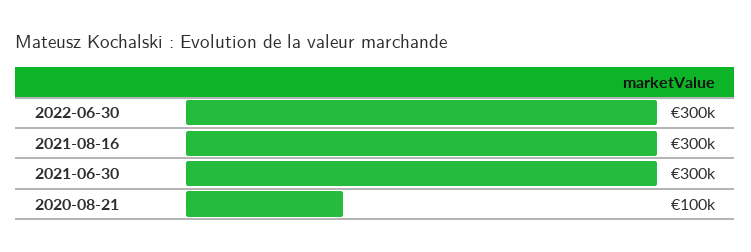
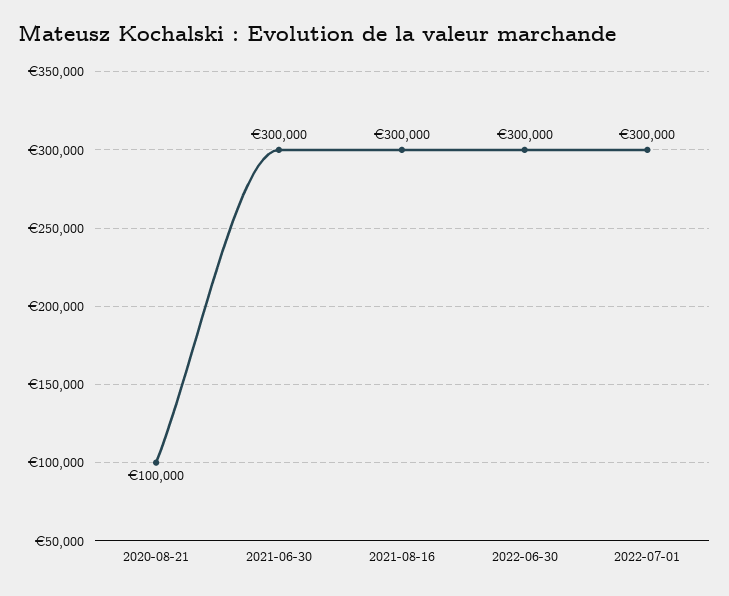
2022-07-01: none -> 300000

